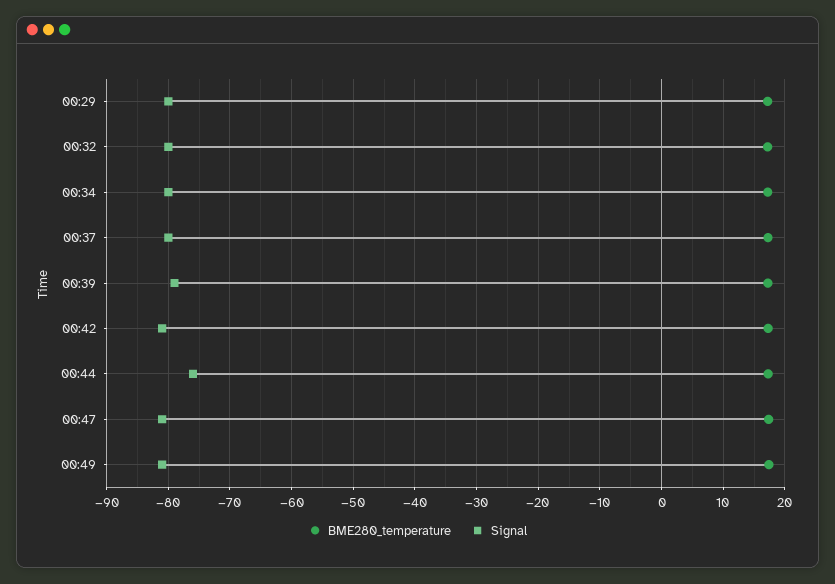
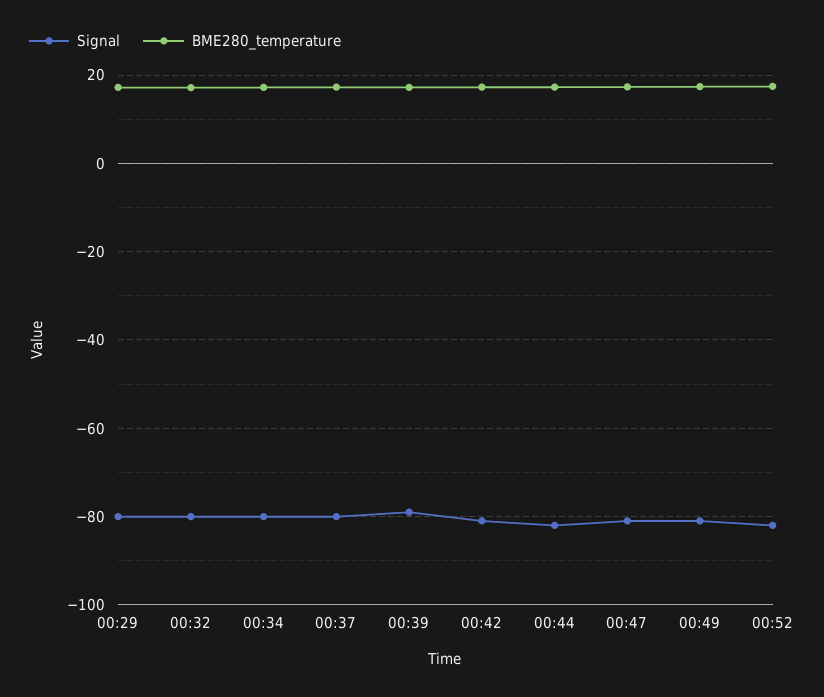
Signal, 00:44: -76 -> -82
Signal, 00:52: none -> -82
BME280_temperature, 00:52: none -> 18

